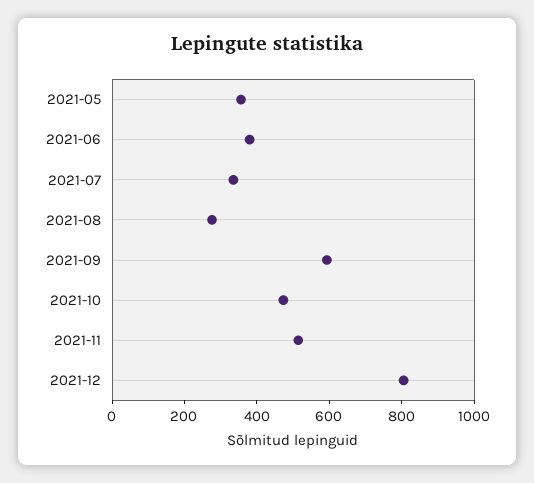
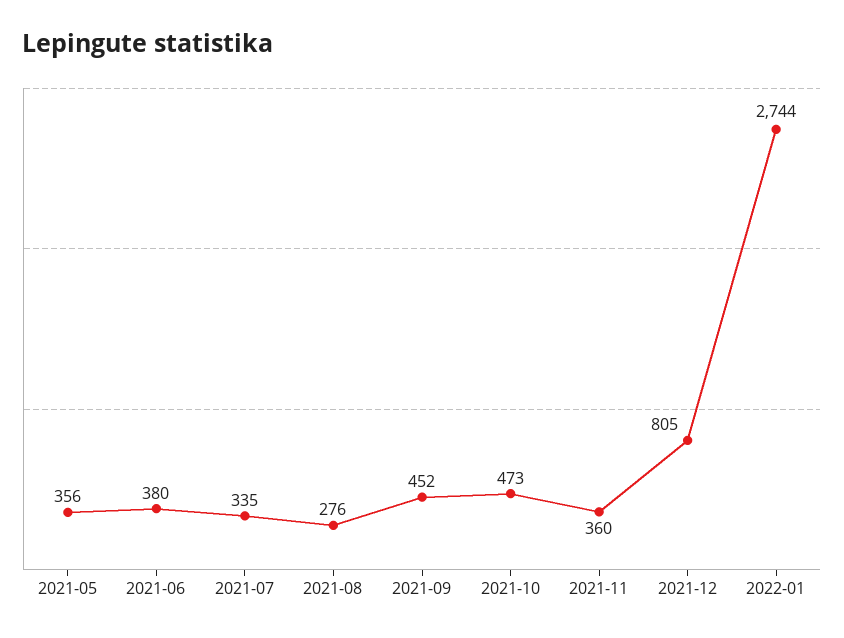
2021-09: 600 -> 452
2021-11: 500 -> 360
2022-01: none -> 2744

